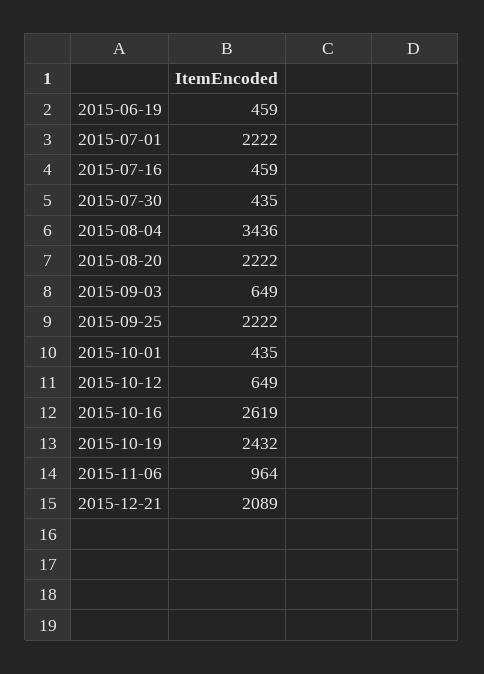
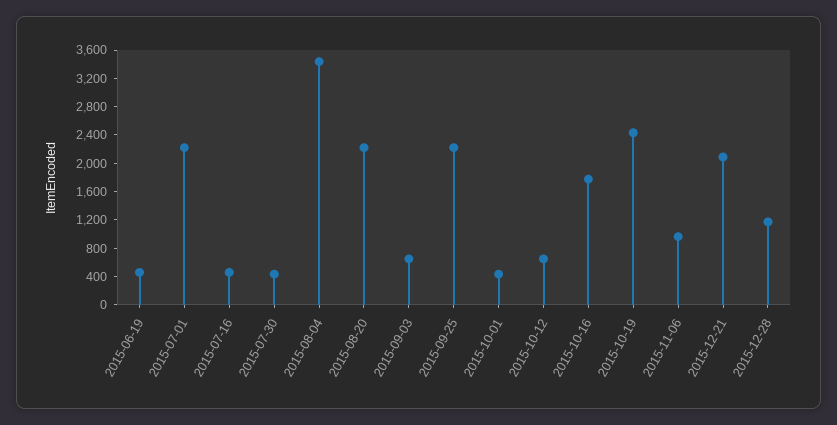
2015-10-16: 2619 -> 1800
2015-12-28: none -> 1200

